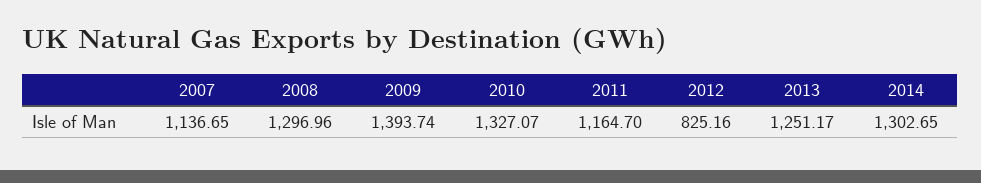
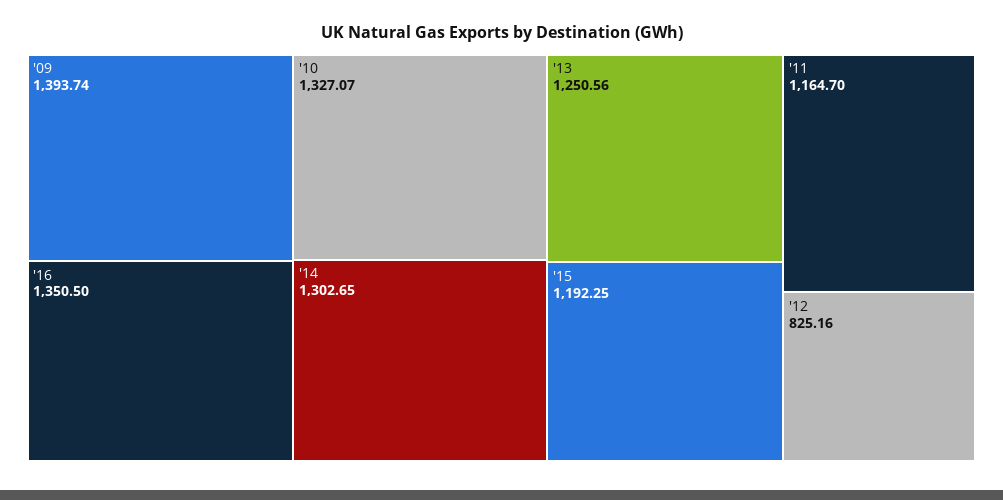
2007: 1136.65 -> none
2008: 1296.96 -> none
2013: 1251.17 -> 1250.56
'16: none -> 1350.5
'15: none -> 1192.25

